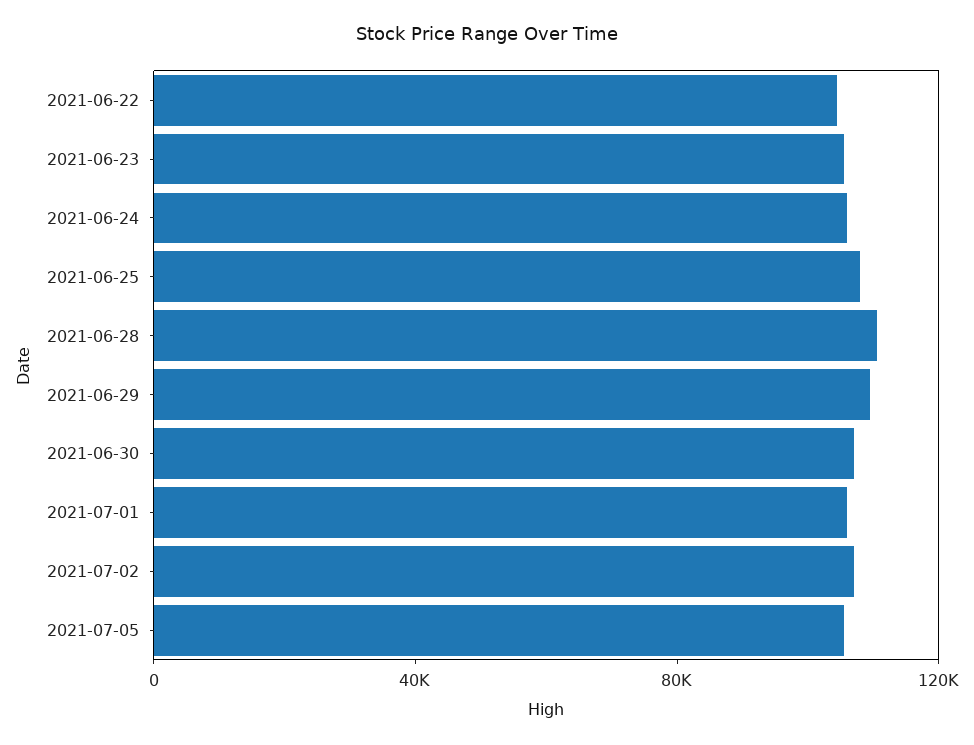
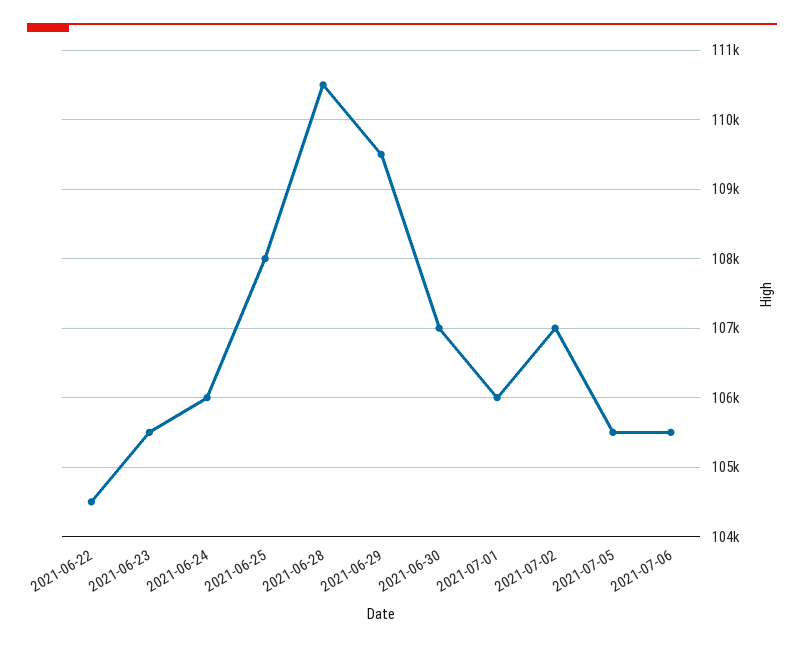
2021-07-06: none -> 105500

